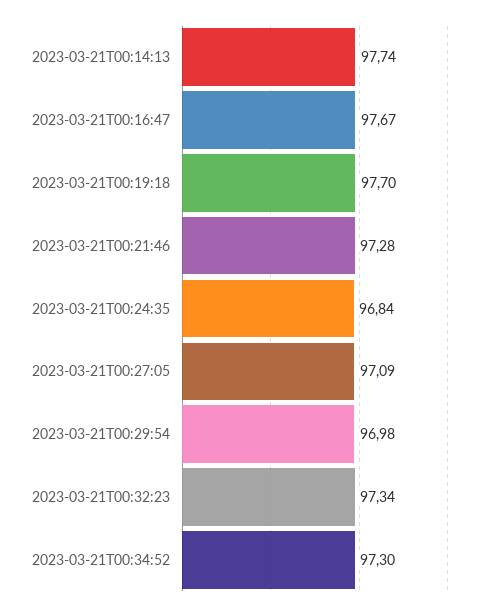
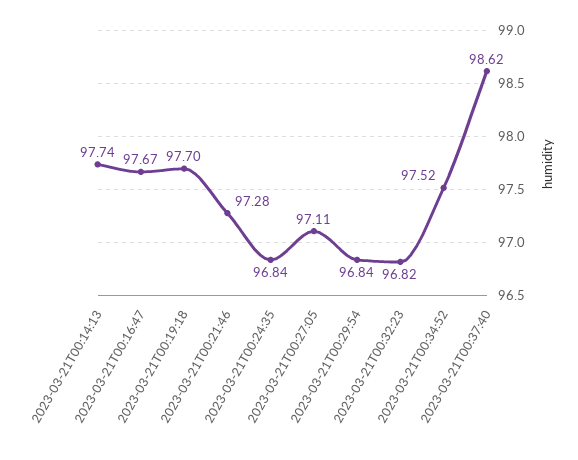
2023-03-21T00:27:05: 97.09 -> 97.11
2023-03-21T00:29:54: 96.98 -> 96.84
2023-03-21T00:32:23: 97.34 -> 96.82
2023-03-21T00:34:52: 97.3 -> 97.52
2023-03-21T00:37:40: none -> 98.62

